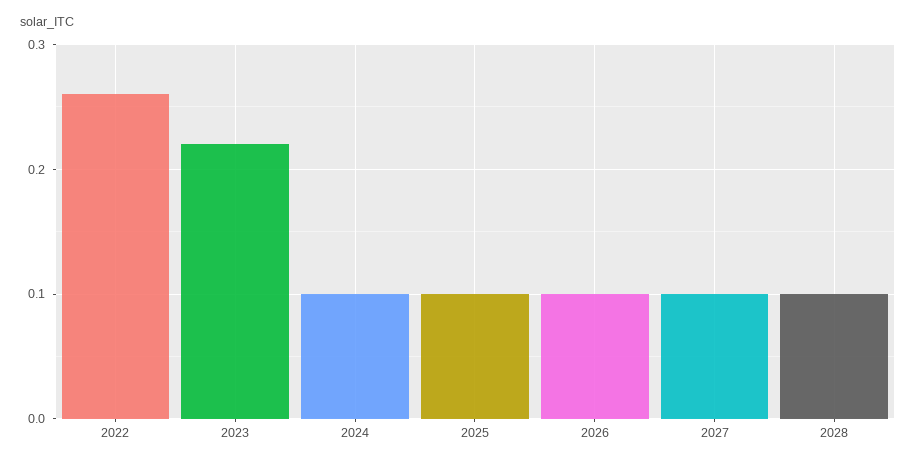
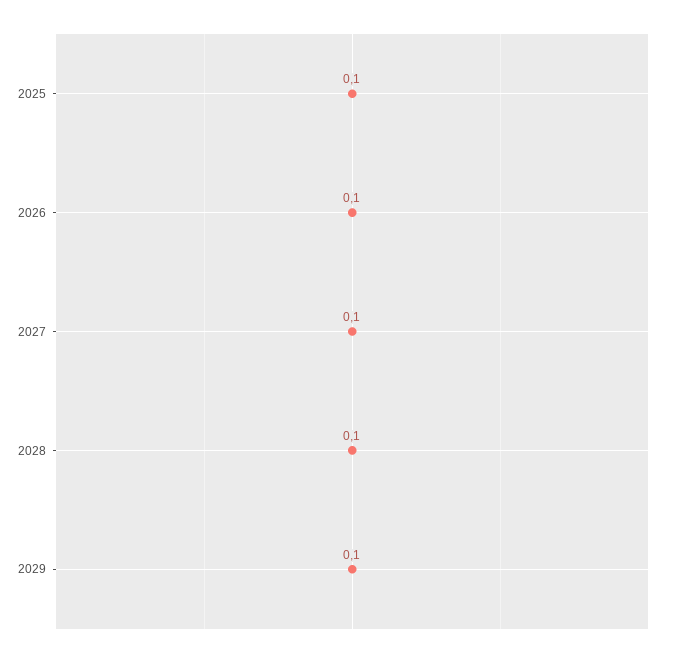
2022: 0.26 -> none
2023: 0.22 -> none
2024: 0.1 -> none
2029: none -> 0.1

